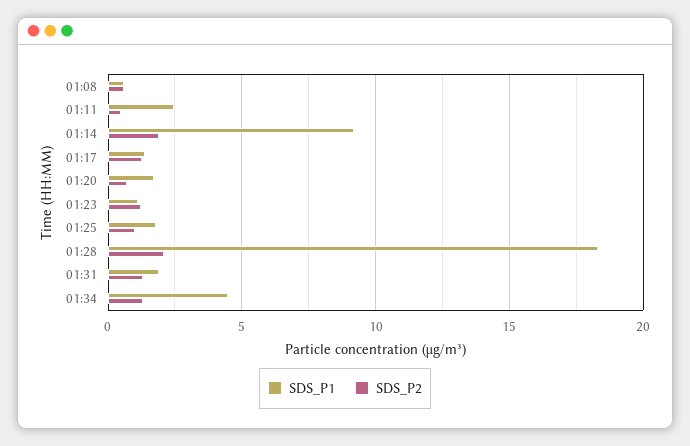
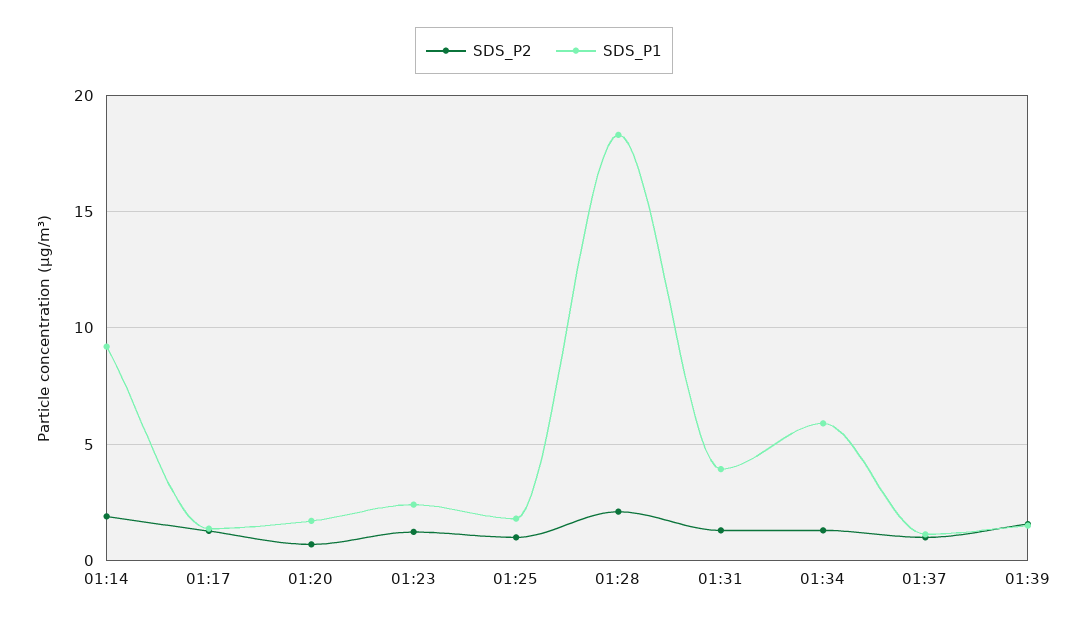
SDS_P1, 01:08: 0.5 -> none
SDS_P2, 01:08: 0.5 -> none
SDS_P1, 01:11: 2.5 -> none
SDS_P2, 01:11: 0.5 -> none
SDS_P1, 01:23: 1 -> 2.5
SDS_P1, 01:31: 2 -> 4
SDS_P1, 01:34: 4.5 -> 6
SDS_P2, 01:37: none -> 1
SDS_P1, 01:37: none -> 1
SDS_P2, 01:39: none -> 1.5
SDS_P1, 01:39: none -> 1.5

